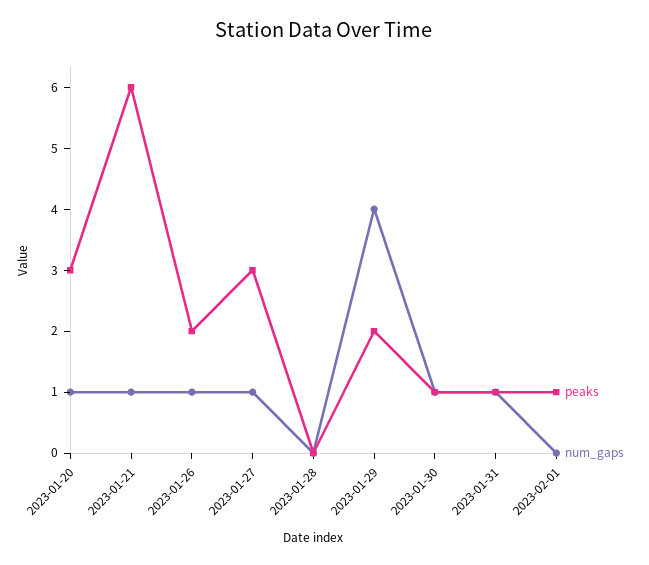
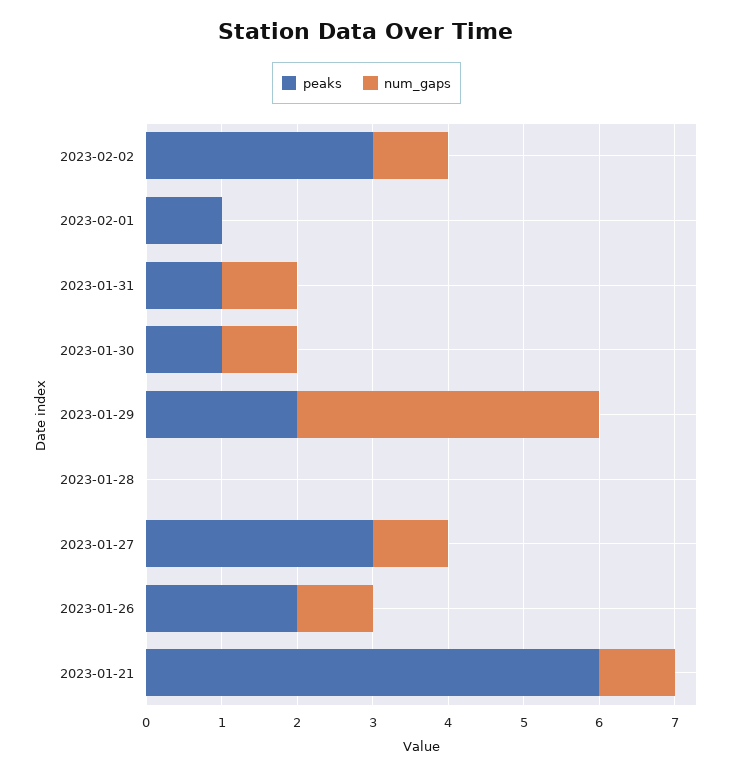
peaks, 2023-01-20: 3 -> none
num_gaps, 2023-01-20: 1 -> none
peaks, 2023-02-02: none -> 3
num_gaps, 2023-02-02: none -> 1

